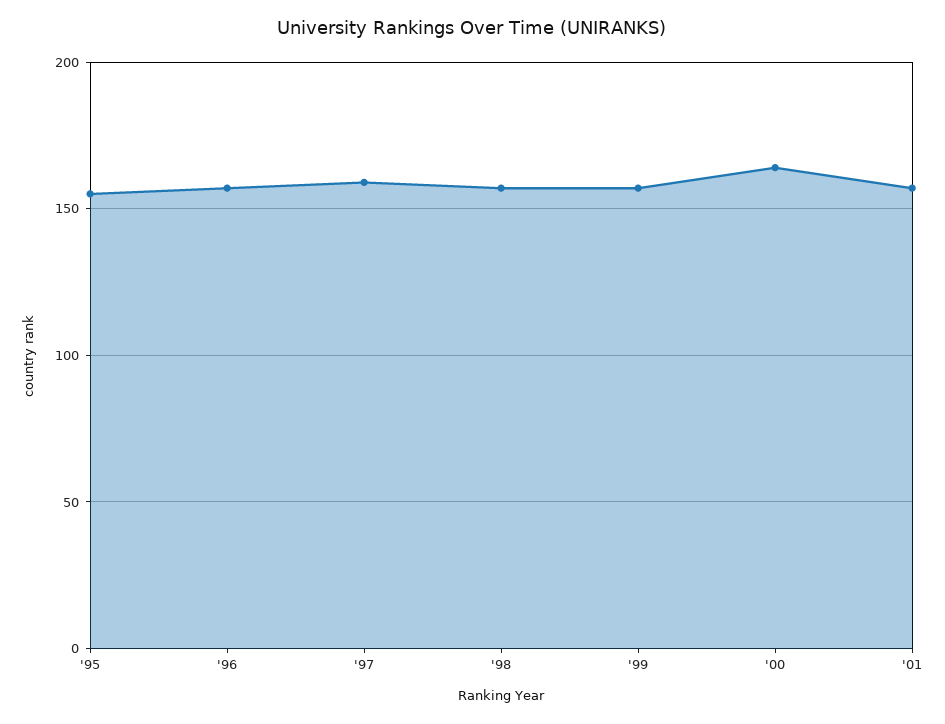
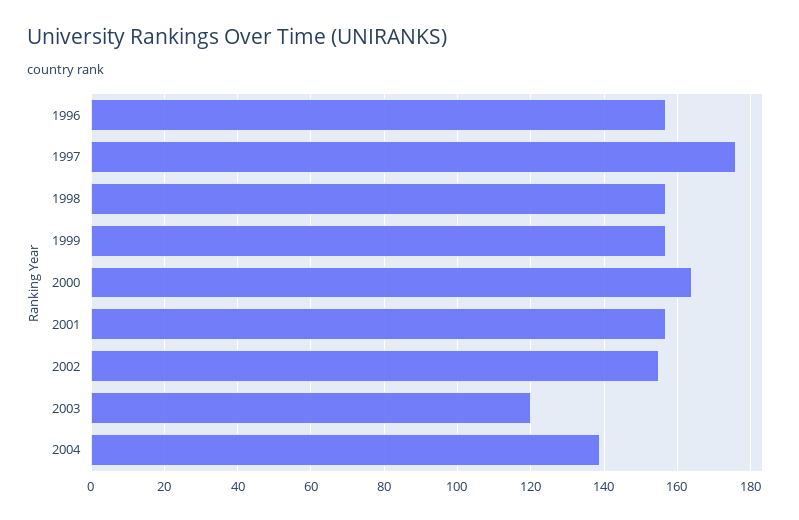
'95: 155 -> none
'97: 160 -> 175
2002: none -> 155
2003: none -> 120
2004: none -> 140

